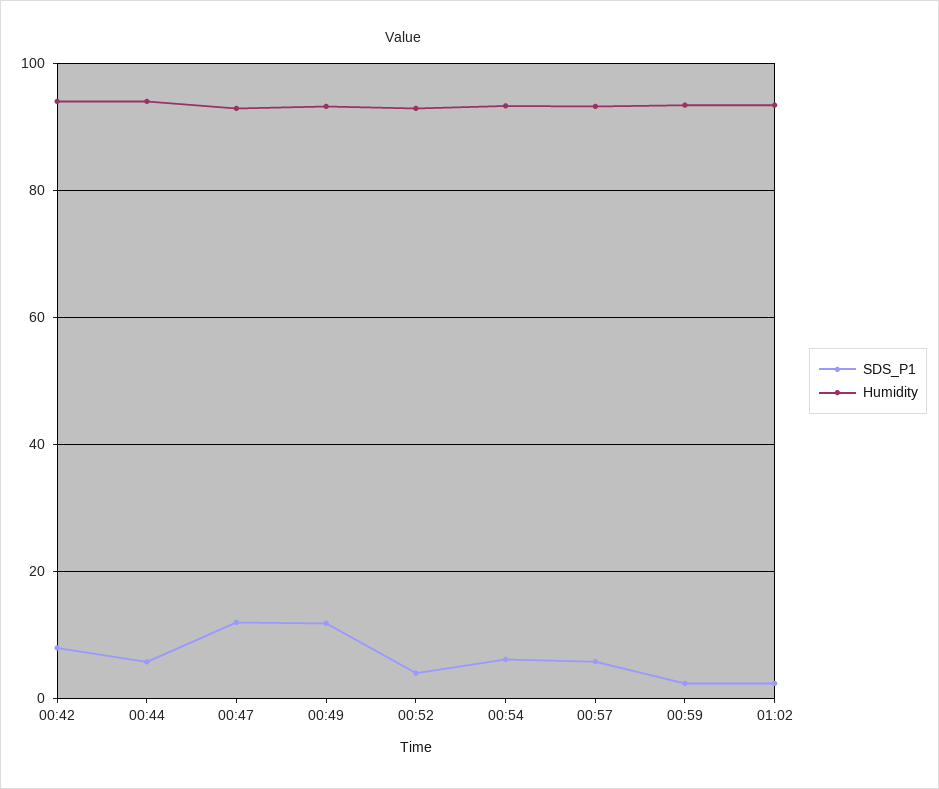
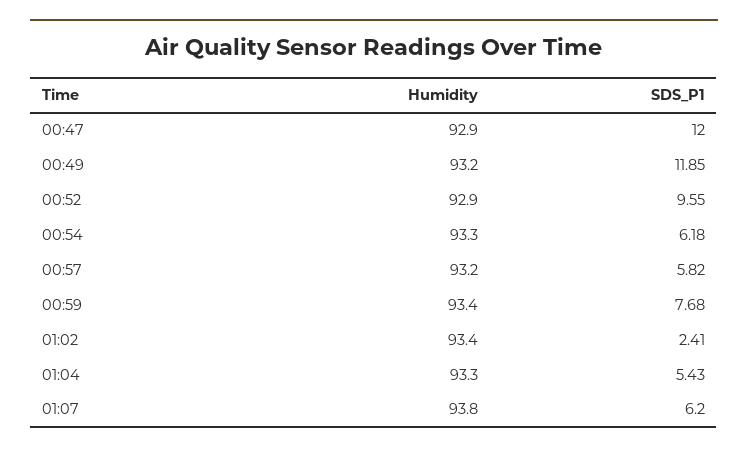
SDS_P1, 00:42: 8 -> none
Humidity, 00:42: 94 -> none
SDS_P1, 00:44: 6 -> none
Humidity, 00:44: 94 -> none
SDS_P1, 00:52: 4 -> 9.55
SDS_P1, 00:59: 2 -> 7.68
Humidity, 01:04: none -> 93.3
SDS_P1, 01:04: none -> 5.43
Humidity, 01:07: none -> 93.8
SDS_P1, 01:07: none -> 6.2

